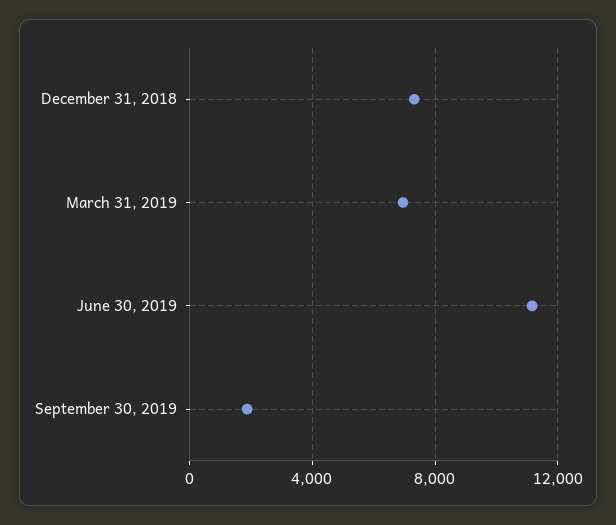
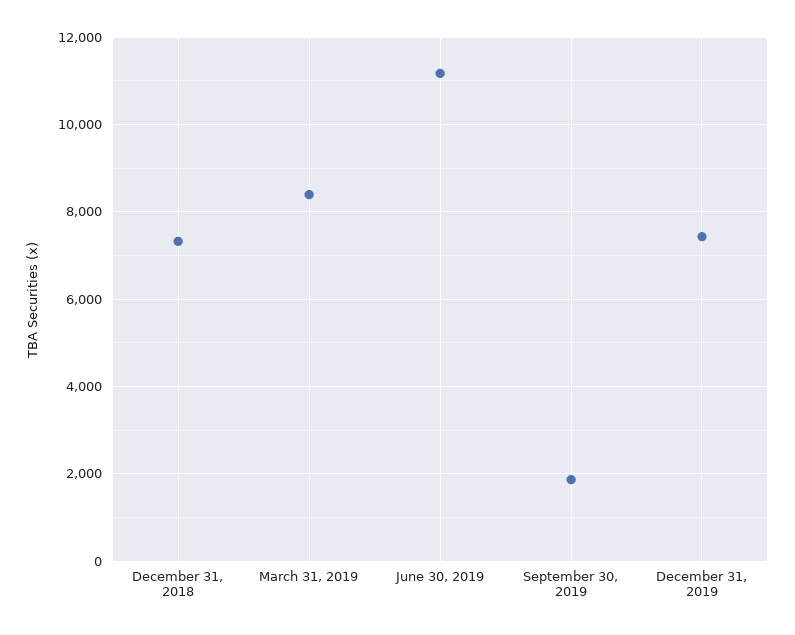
March 31, 2019: 7000 -> 8400
December 31, 2019: none -> 7400

